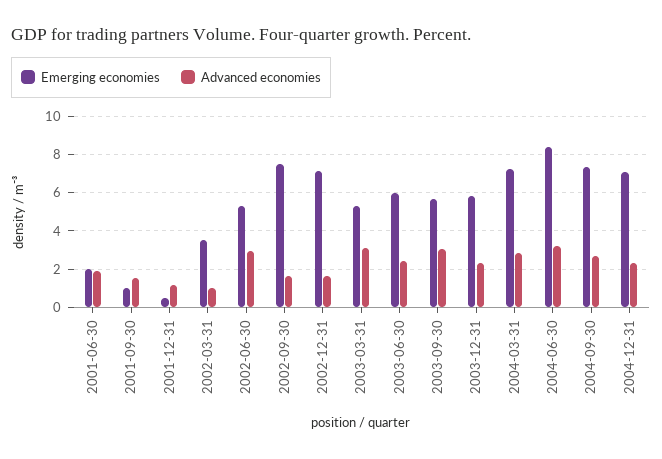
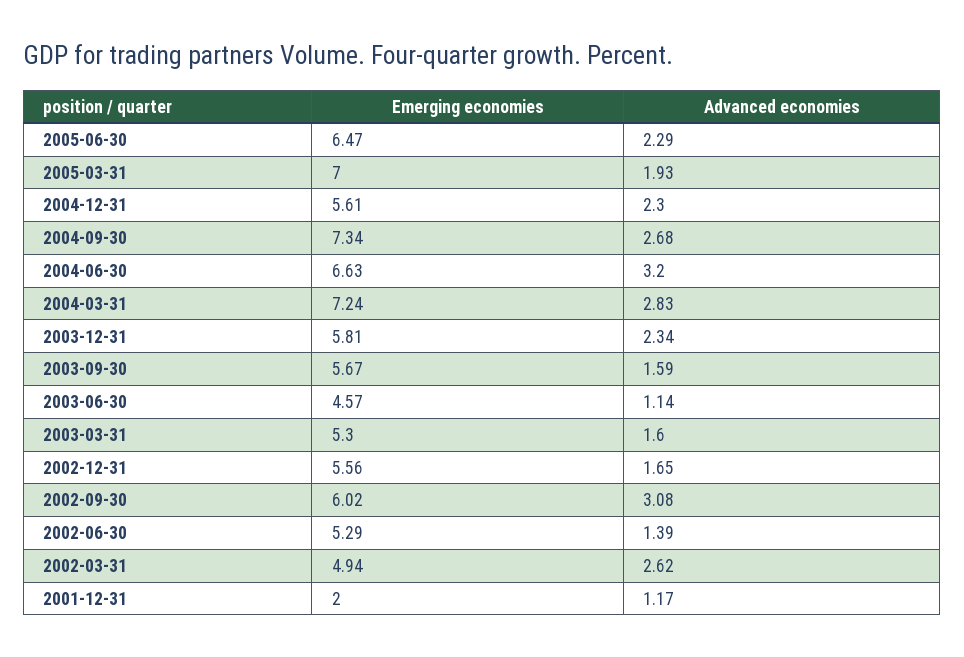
Emerging economies, 2001-06-30: 2 -> none
Advanced economies, 2001-06-30: 2 -> none
Emerging economies, 2001-09-30: 1 -> none
Advanced economies, 2001-09-30: 1.5 -> none
Emerging economies, 2001-12-31: 0.5 -> 2
Emerging economies, 2002-03-31: 3.5 -> 4.94
Advanced economies, 2002-03-31: 1 -> 2.62
Advanced economies, 2002-06-30: 3 -> 1.39
Emerging economies, 2002-09-30: 7.5 -> 6.02
Advanced economies, 2002-09-30: 1.5 -> 3.08
Emerging economies, 2002-12-31: 7 -> 5.56
Advanced economies, 2003-03-31: 3 -> 1.6
Emerging economies, 2003-06-30: 6 -> 4.57
Advanced economies, 2003-06-30: 2.5 -> 1.14
Advanced economies, 2003-09-30: 3 -> 1.59
Emerging economies, 2004-06-30: 8.5 -> 6.63
Emerging economies, 2004-12-31: 7 -> 5.61
Emerging economies, 2005-06-30: none -> 6.47
Advanced economies, 2005-06-30: none -> 2.29
Emerging economies, 2005-03-31: none -> 7
Advanced economies, 2005-03-31: none -> 1.93

